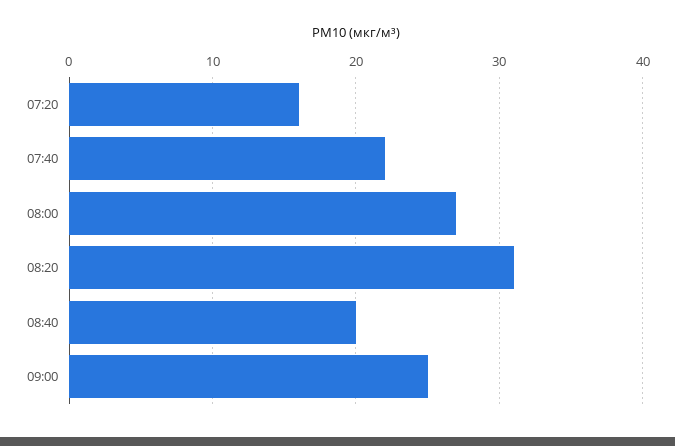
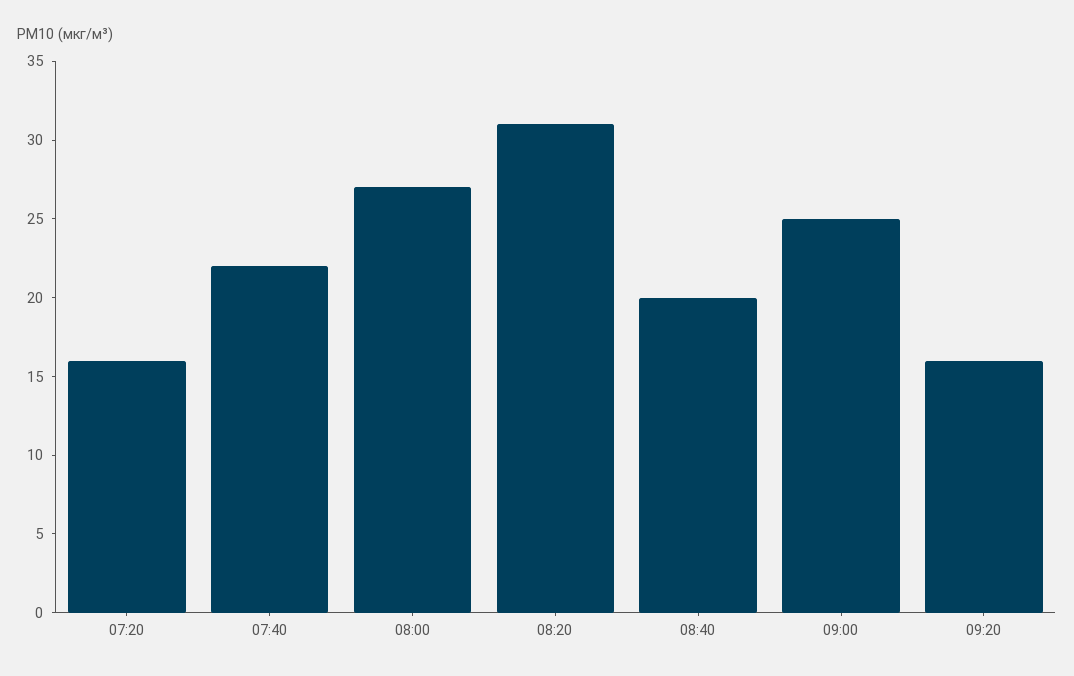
09:20: none -> 16

